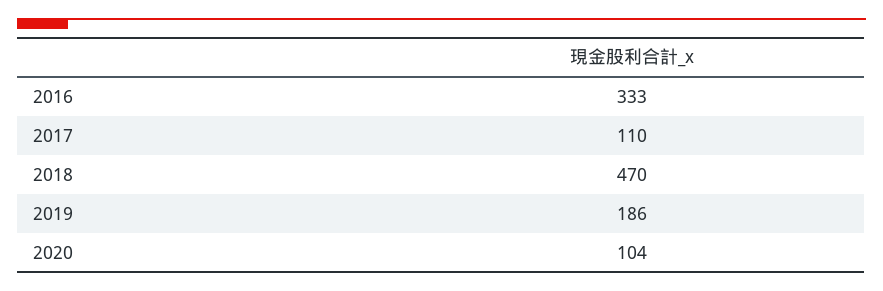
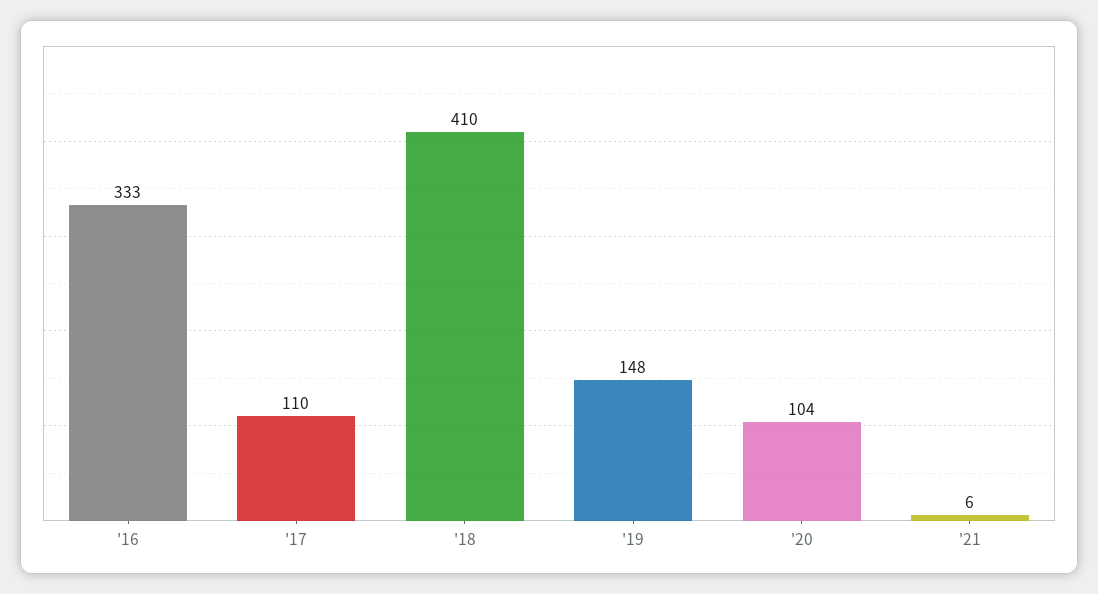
2018: 470 -> 410
2019: 186 -> 148
'21: none -> 6

